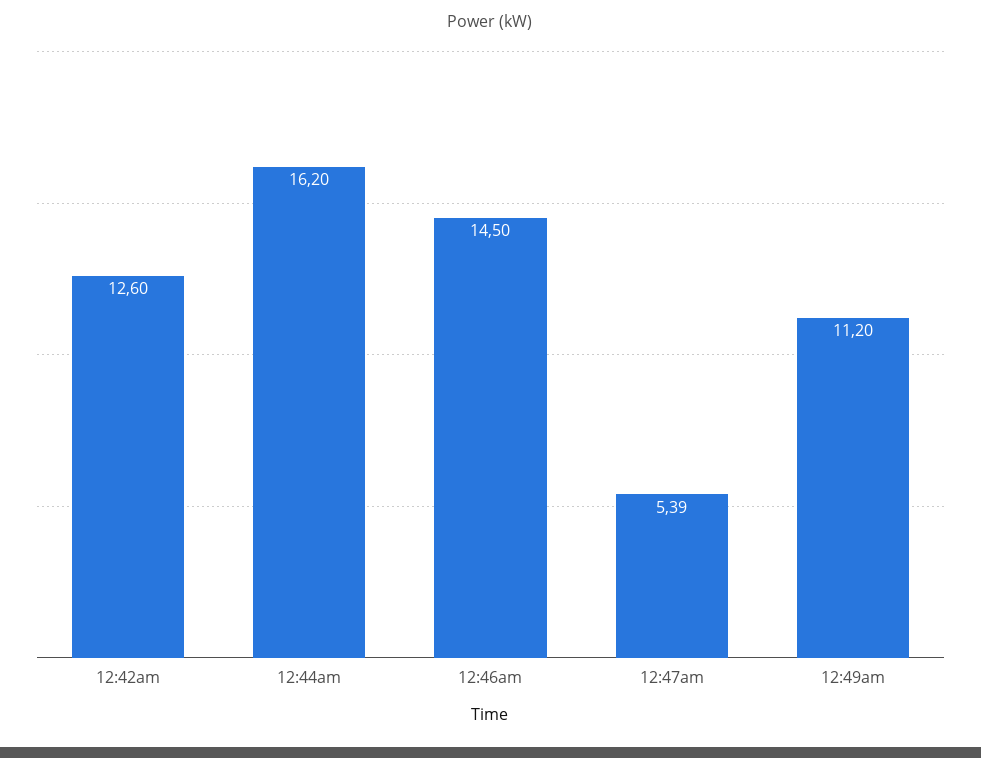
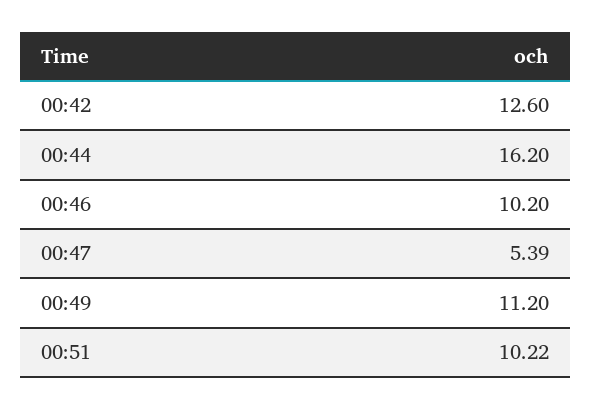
12:46am: 14.5 -> 10.2
00:51: none -> 10.22

